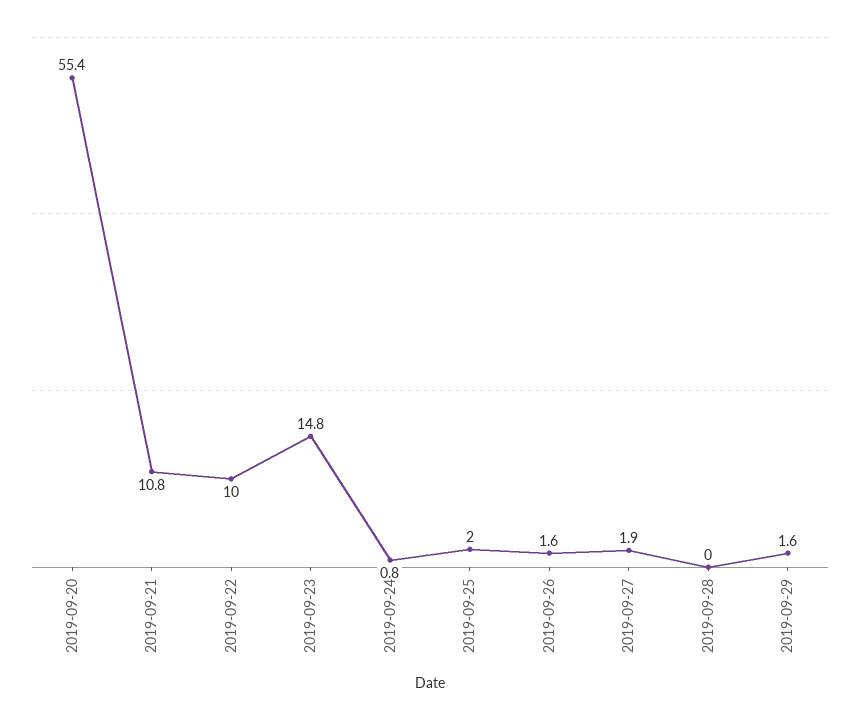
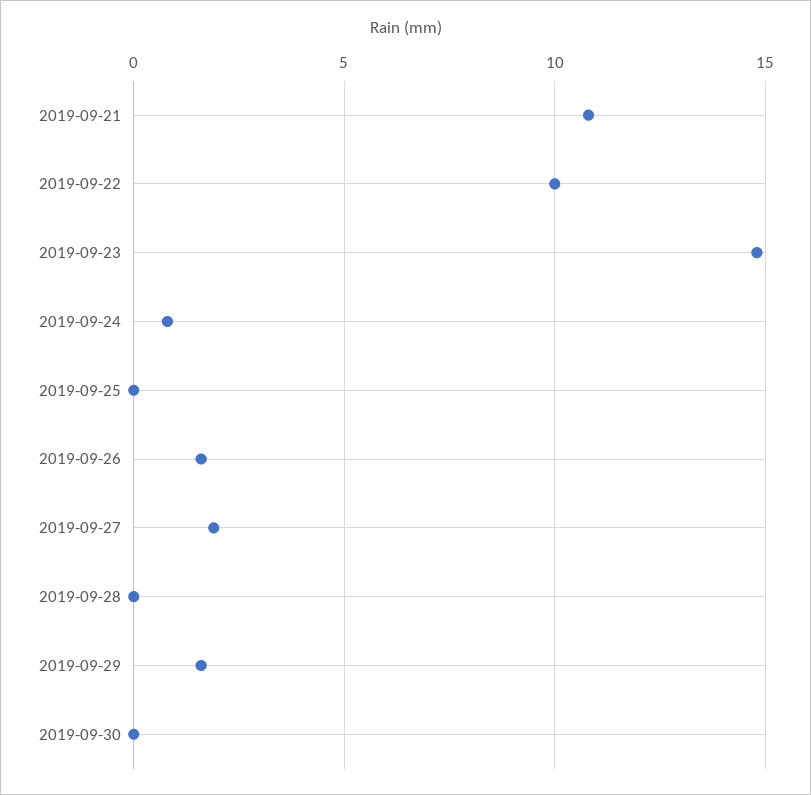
2019-09-20: 55.4 -> none
2019-09-25: 2 -> 0
2019-09-30: none -> 0

